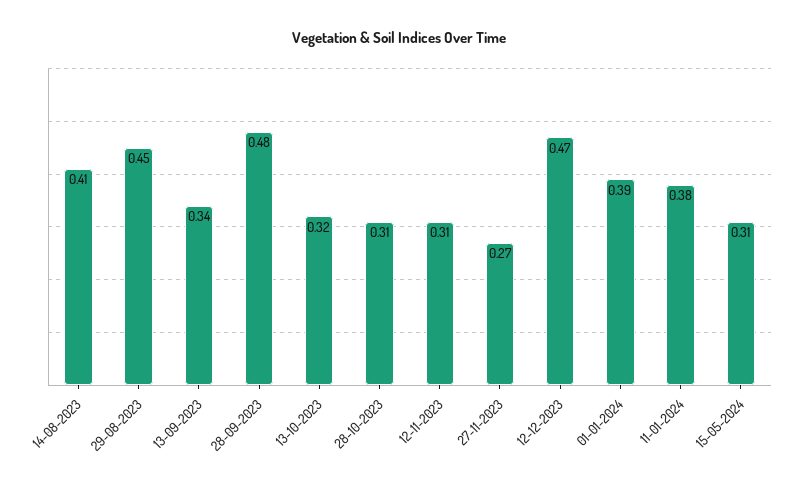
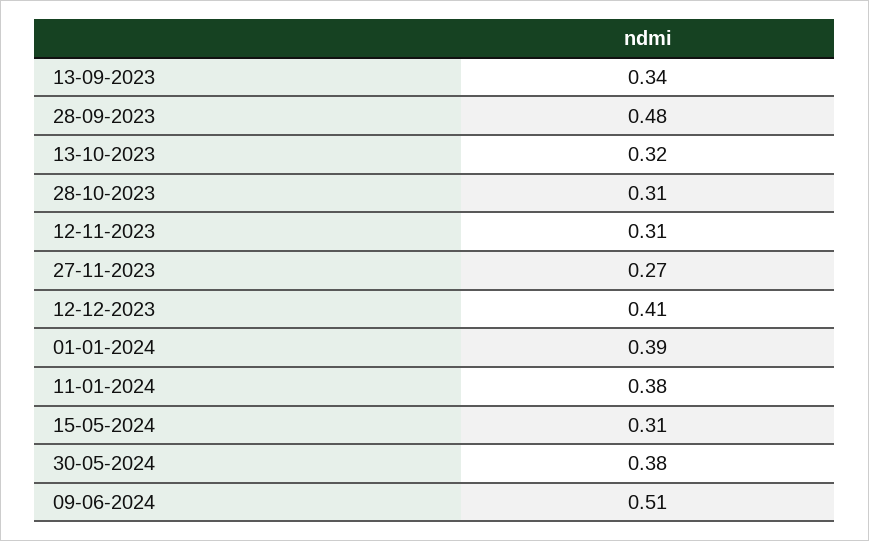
14-08-2023: 0.41 -> none
29-08-2023: 0.45 -> none
12-12-2023: 0.47 -> 0.41
30-05-2024: none -> 0.38
09-06-2024: none -> 0.51

